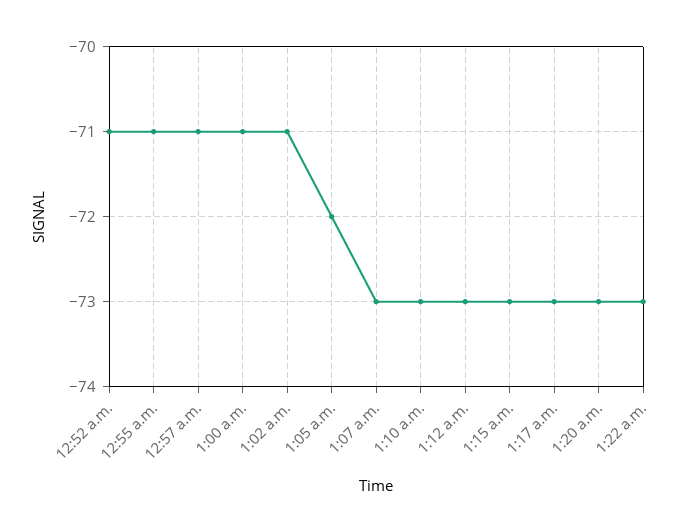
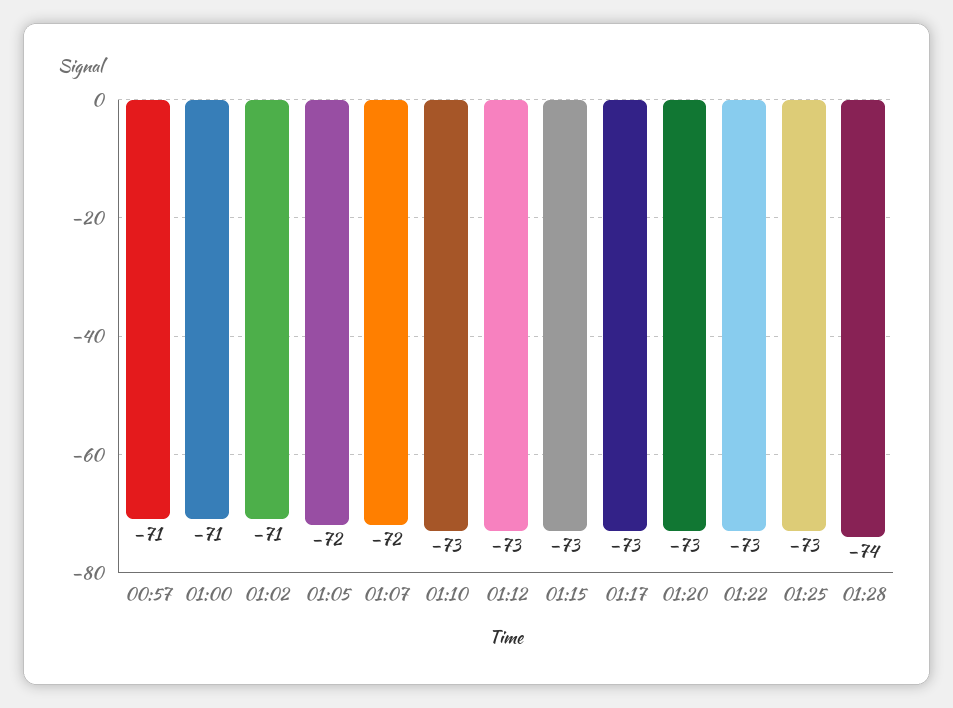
12:52 a.m.: -71 -> none
12:55 a.m.: -71 -> none
1:07 a.m.: -73 -> -72
01:25: none -> -73
01:28: none -> -74

